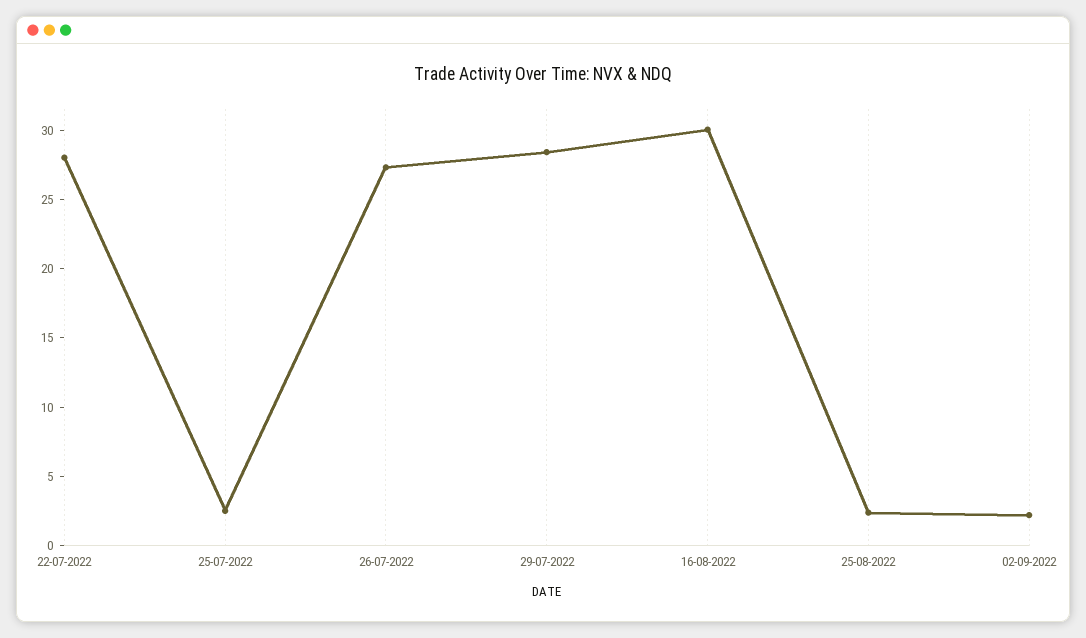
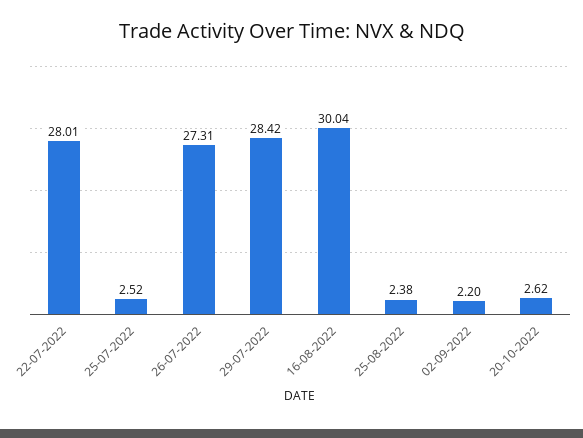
20-10-2022: none -> 2.62

